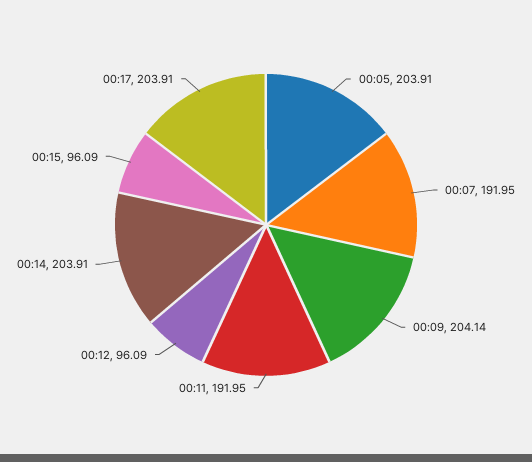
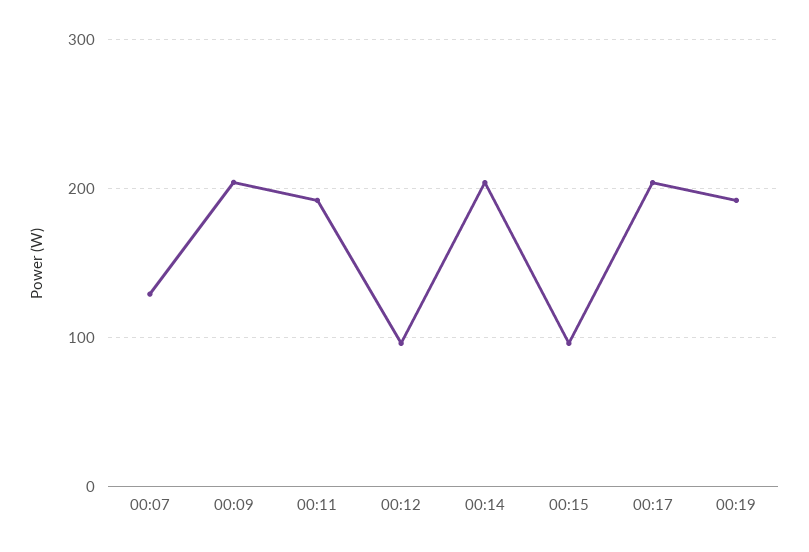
00:05: 203.91 -> none
00:07: 191.95 -> 130
00:19: none -> 190

